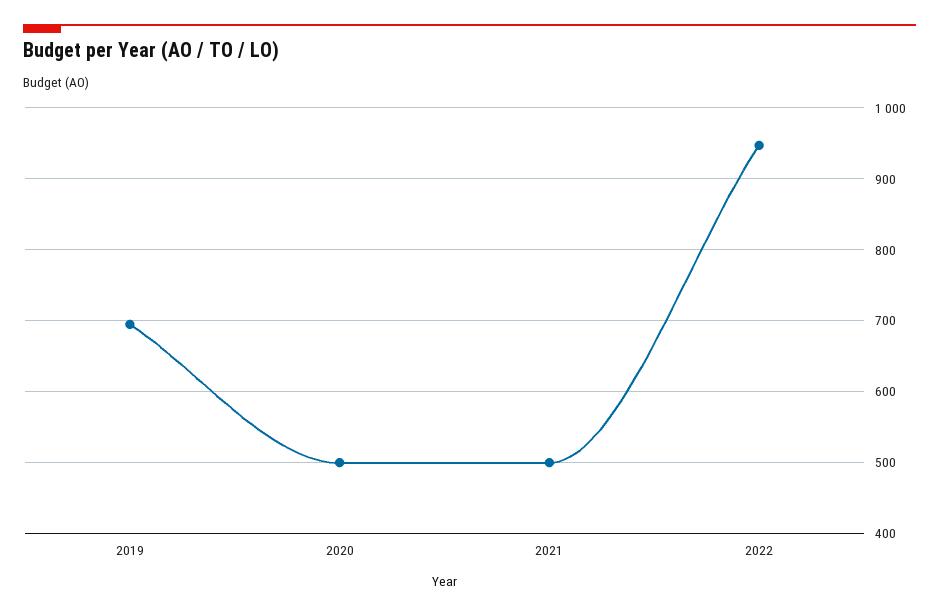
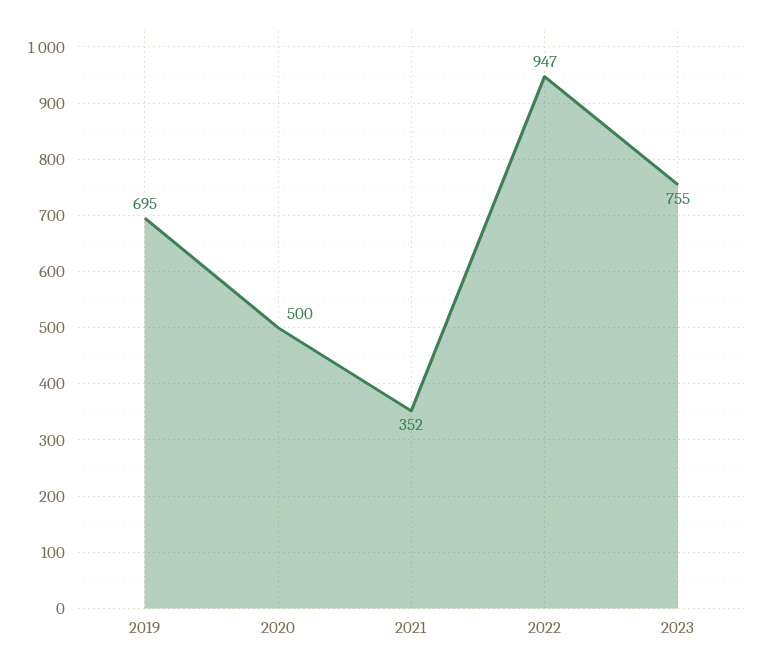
2021: 500 -> 352
2023: none -> 755

